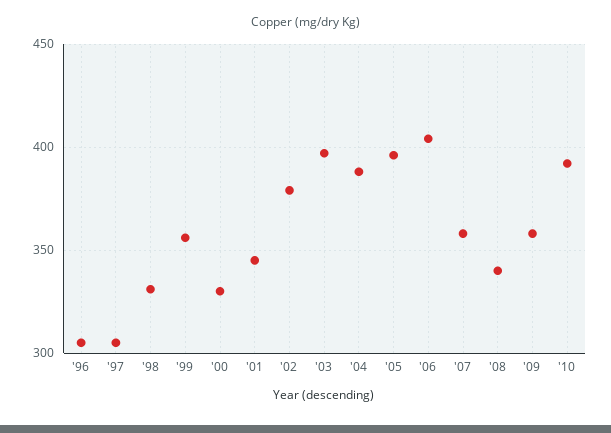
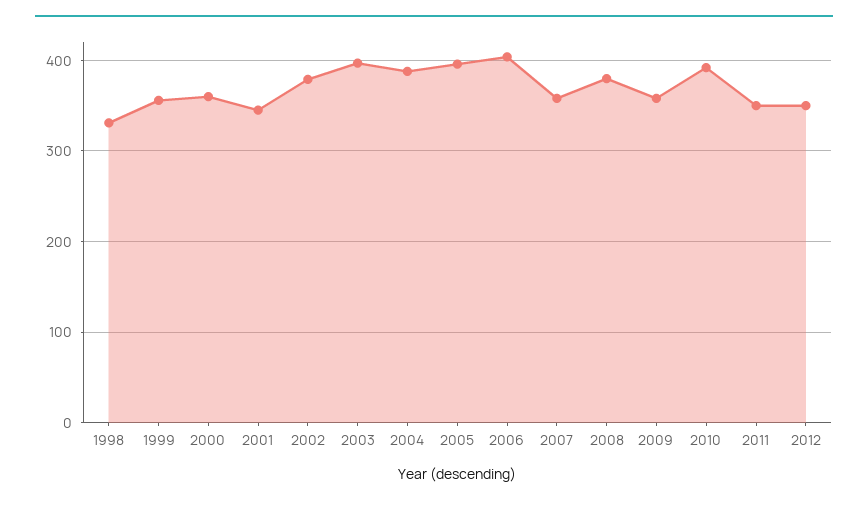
'96: 305 -> none
'97: 305 -> none
'00: 330 -> 360
'08: 340 -> 380
2011: none -> 350
2012: none -> 350

